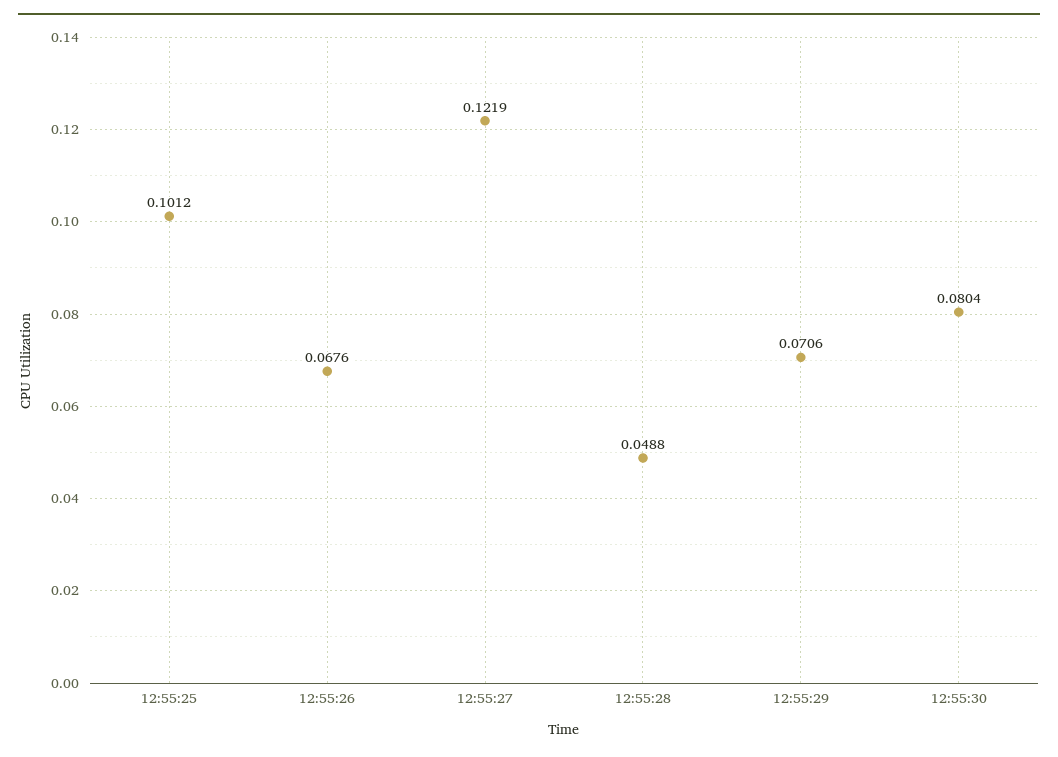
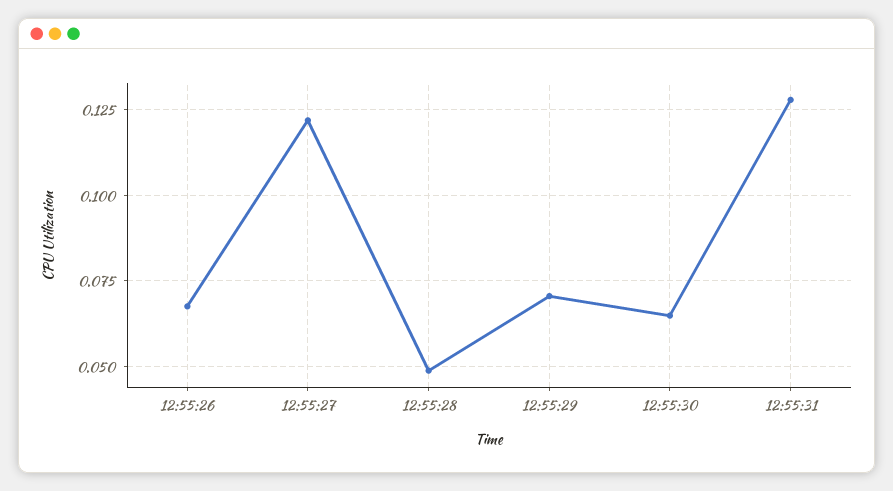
12:55:25: 0.1012 -> none
12:55:30: 0.0804 -> 0.065
12:55:31: none -> 0.1275

